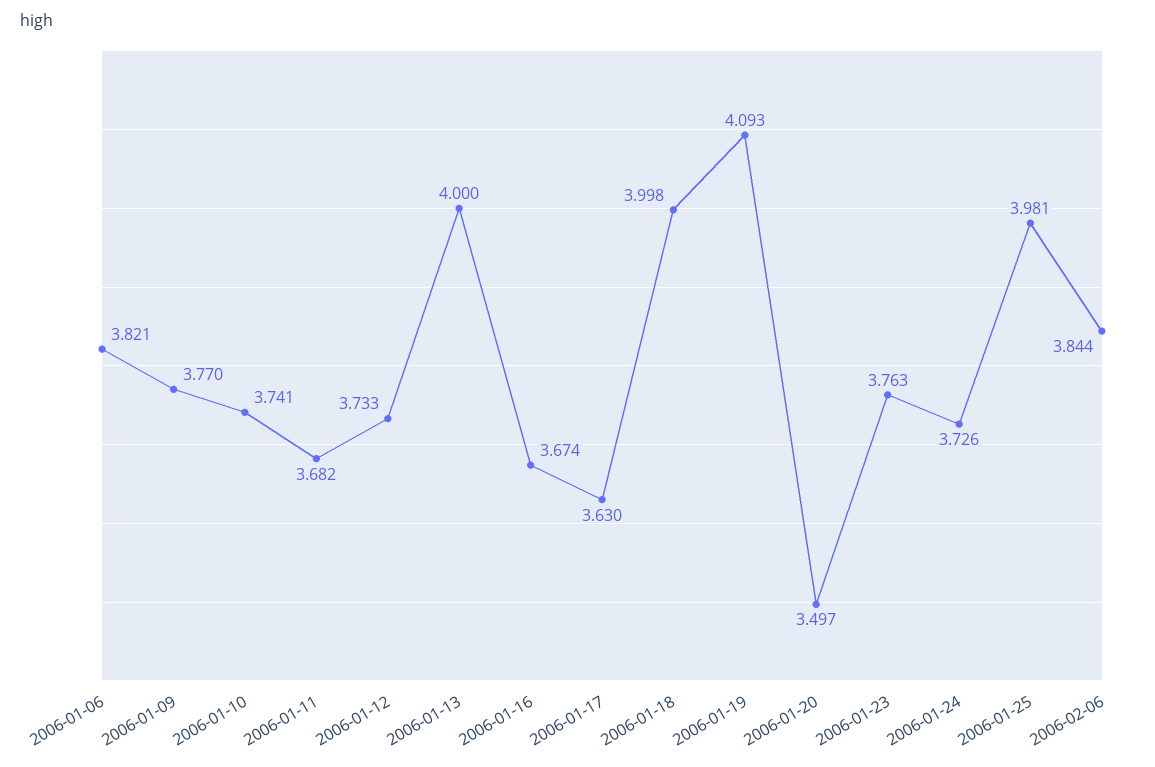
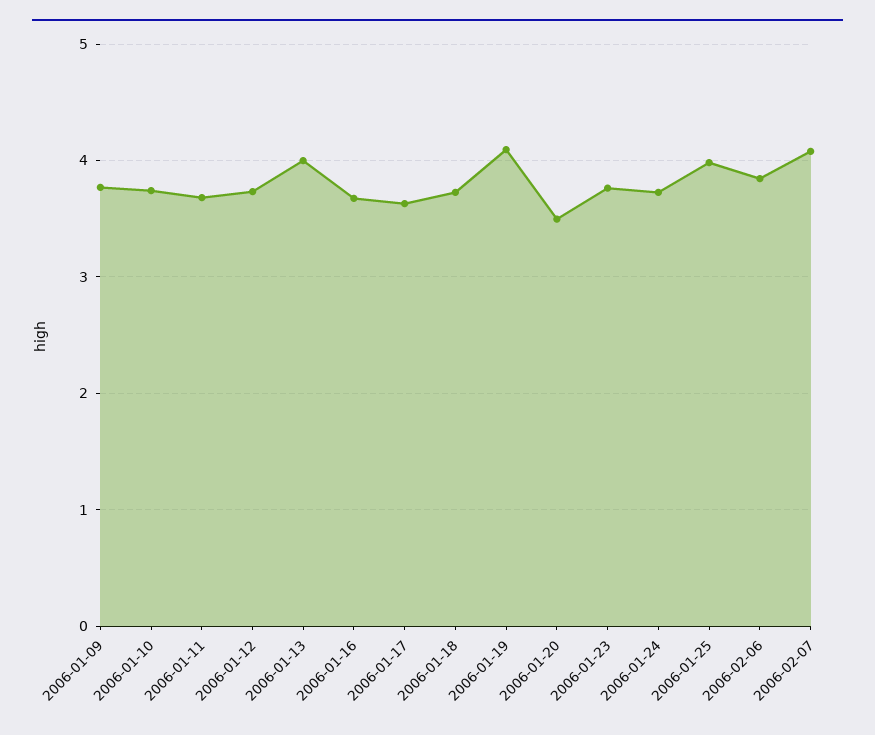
2006-01-06: 3.821 -> none
2006-01-18: 3.998 -> 3.7
2006-02-07: none -> 4.1

